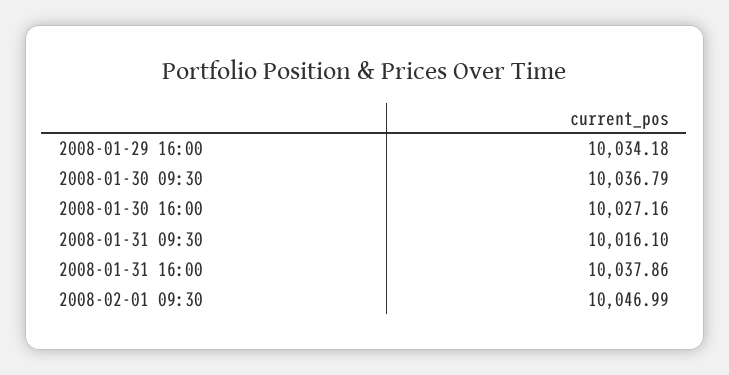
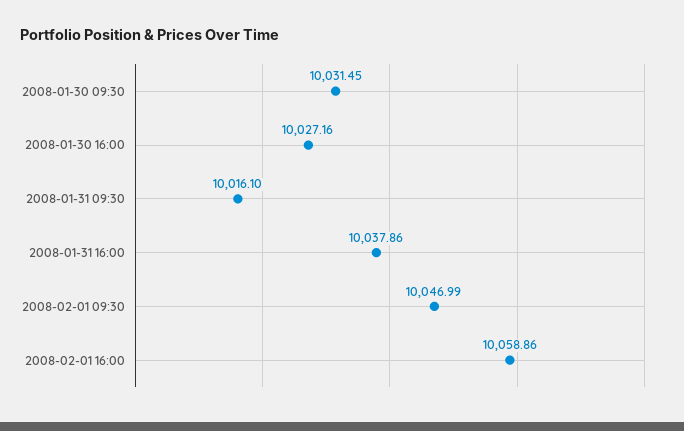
2008-01-29 16:00: 10034.18 -> none
2008-01-30 09:30: 10036.79 -> 10031.45
2008-02-01 16:00: none -> 10058.86

